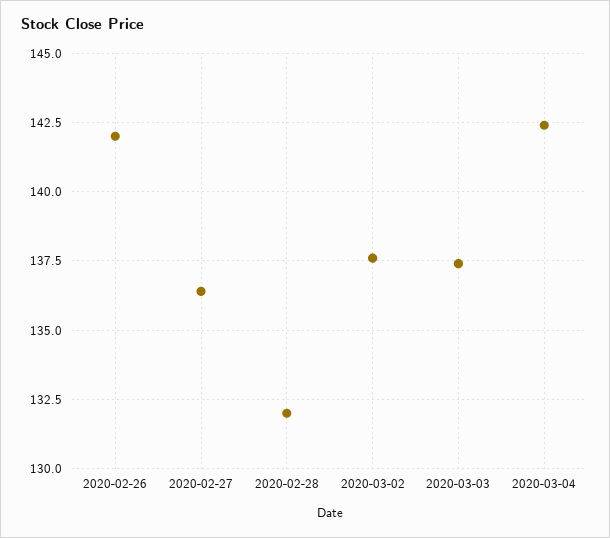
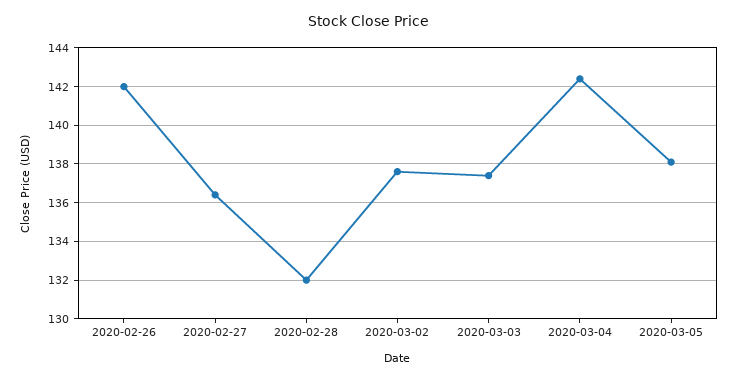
2020-03-05: none -> 138

